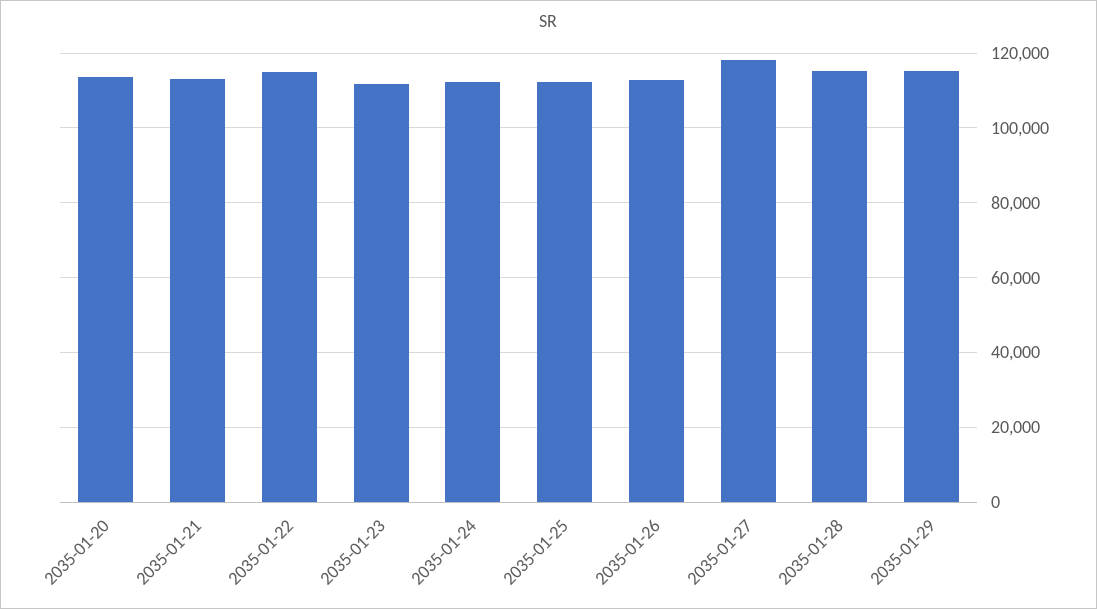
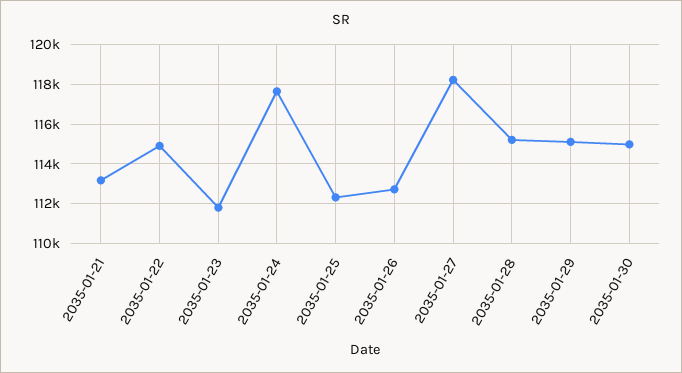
2035-01-20: 114000 -> none
2035-01-24: 112000 -> 117500
2035-01-30: none -> 115000

